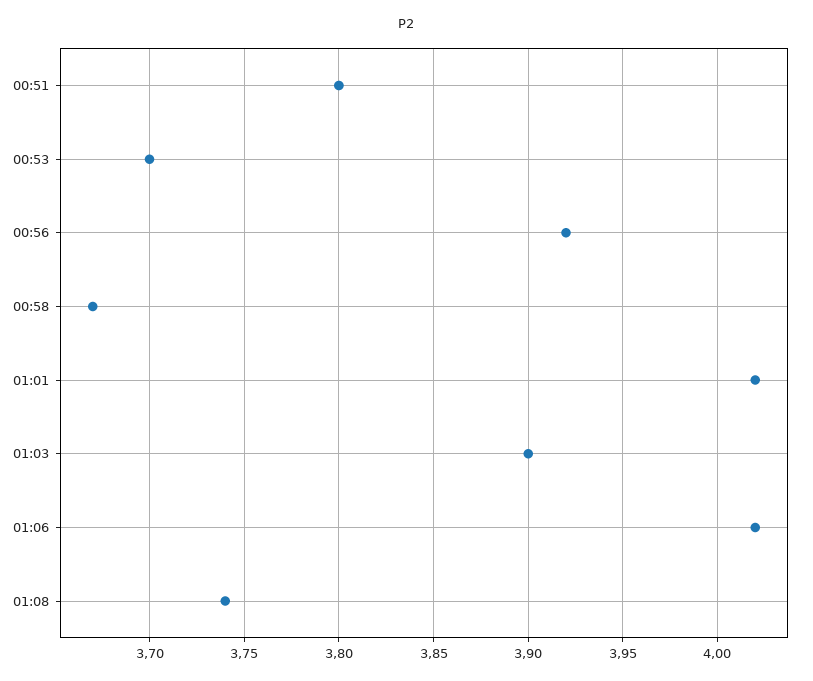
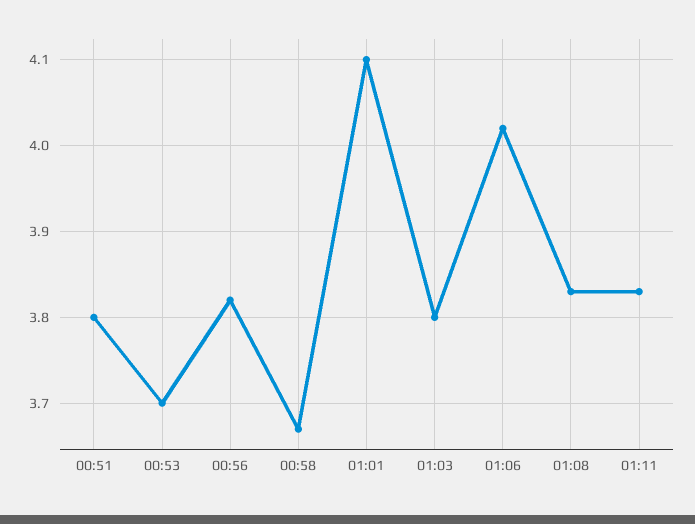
00:56: 3.92 -> 3.82
01:01: 4.02 -> 4.1
01:03: 3.9 -> 3.8
01:08: 3.74 -> 3.83
01:11: none -> 3.83

